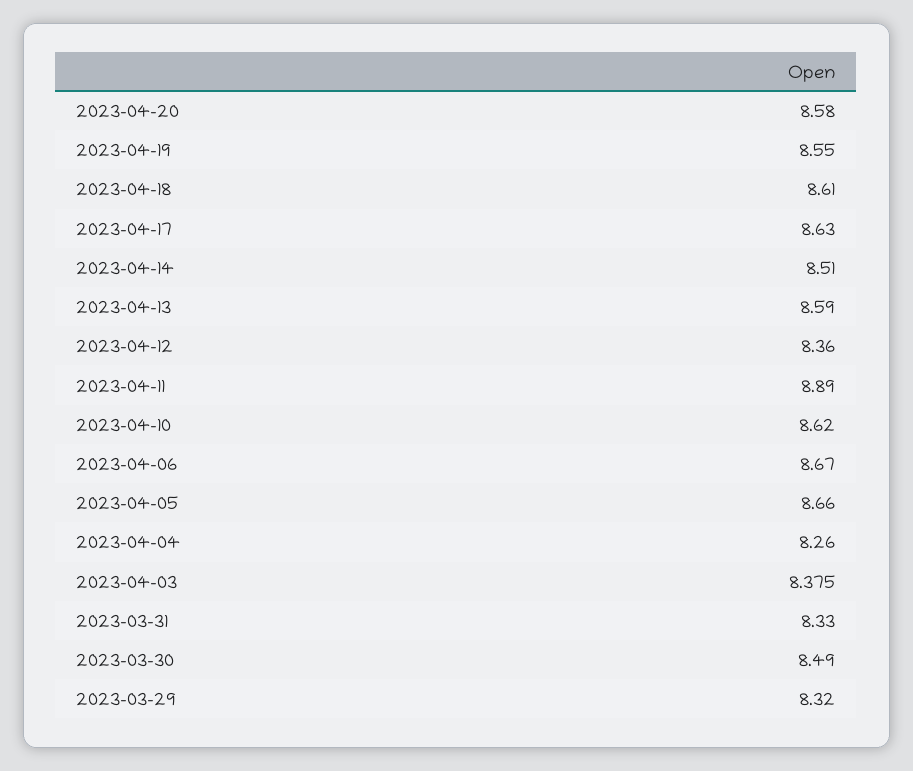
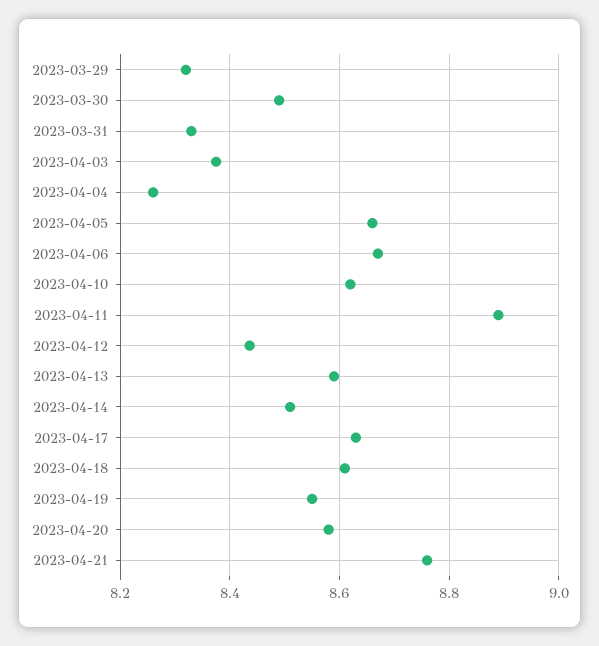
2023-04-12: 8.36 -> 8.44
2023-04-21: none -> 8.76

